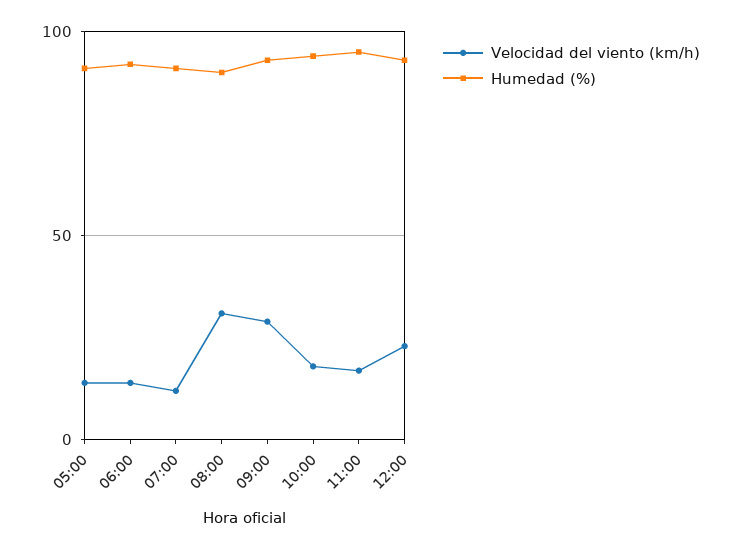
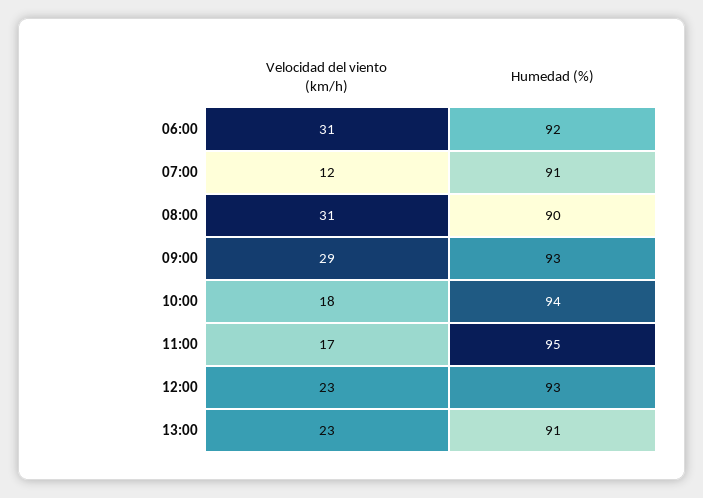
Velocidad del viento (km/h), 05:00: 15 -> none
Humedad (%), 05:00: 90 -> none
Velocidad del viento (km/h), 06:00: 15 -> 31
Velocidad del viento (km/h), 13:00: none -> 23
Humedad (%), 13:00: none -> 91

